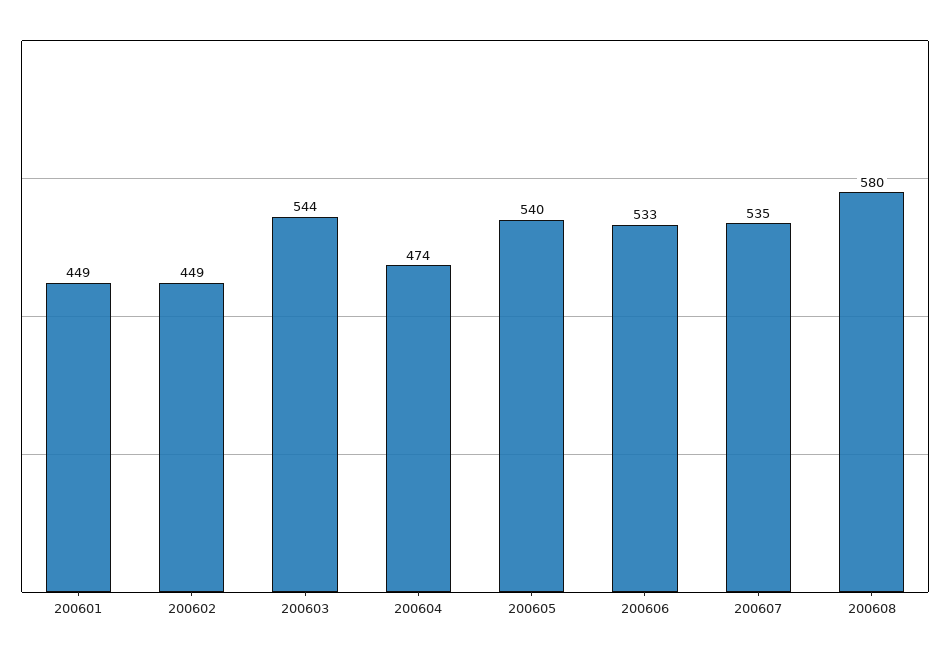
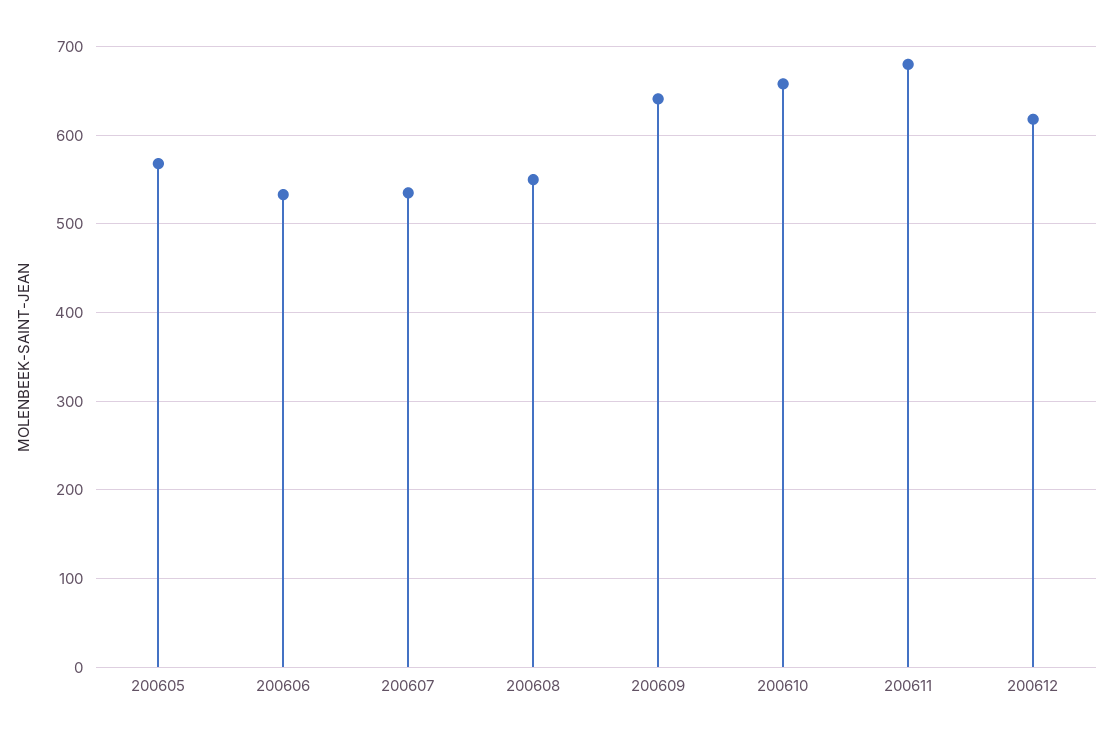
200601: 449 -> none
200602: 449 -> none
200603: 544 -> none
200604: 474 -> none
200605: 540 -> 570
200608: 580 -> 550
200609: none -> 640
200610: none -> 660
200611: none -> 680
200612: none -> 620

